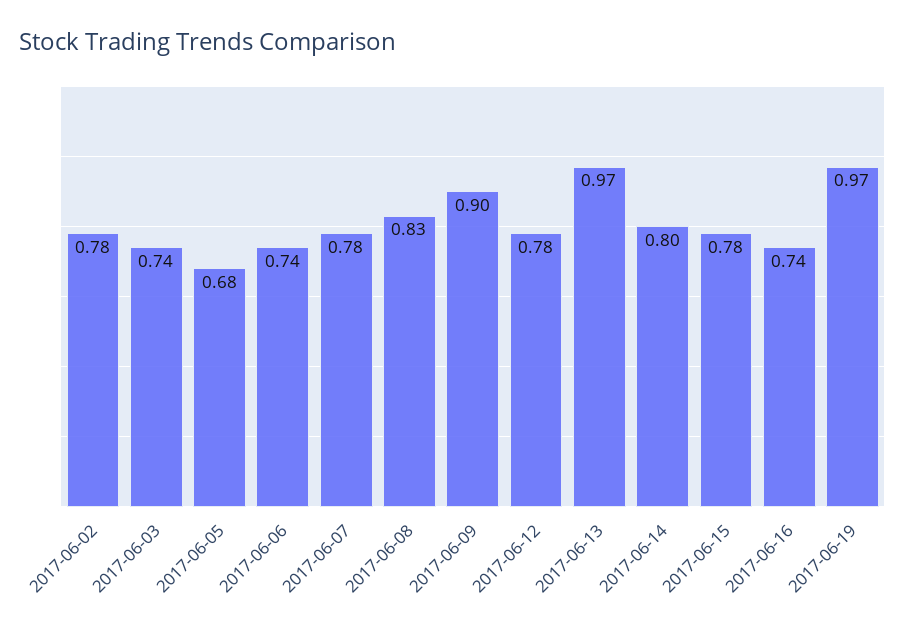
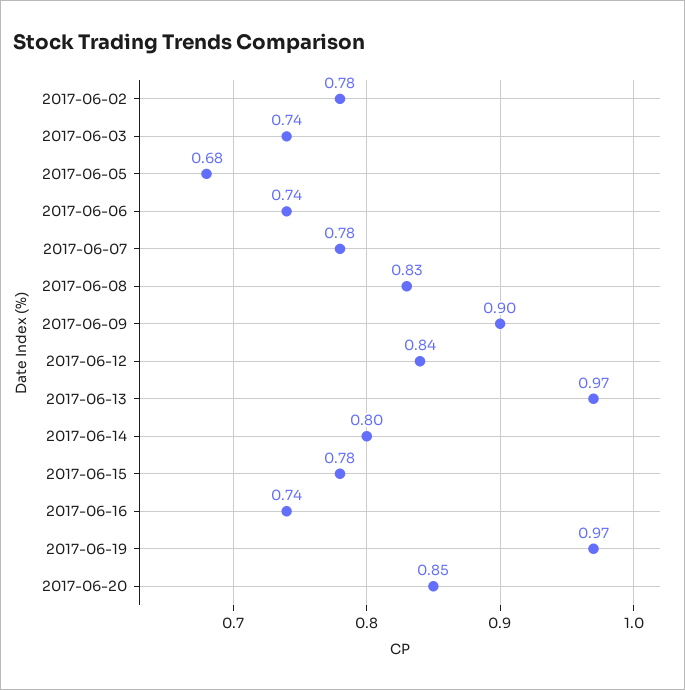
2017-06-12: 0.78 -> 0.84
2017-06-20: none -> 0.85

